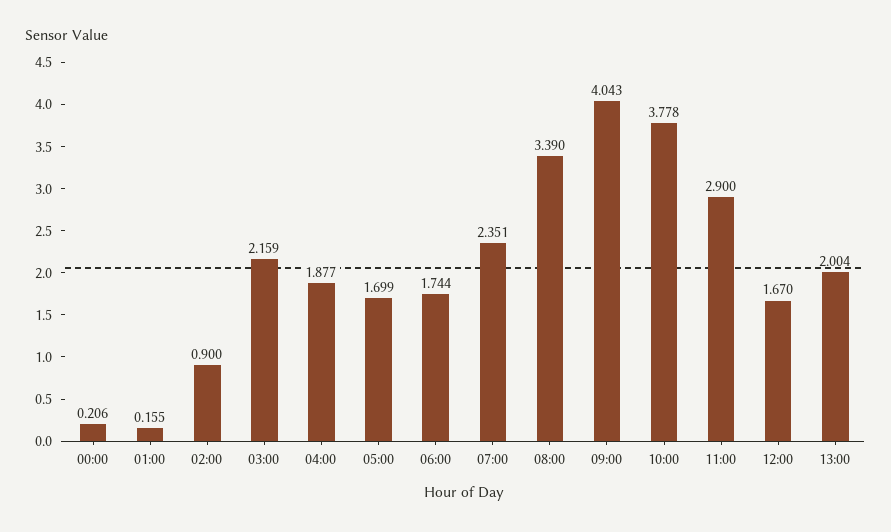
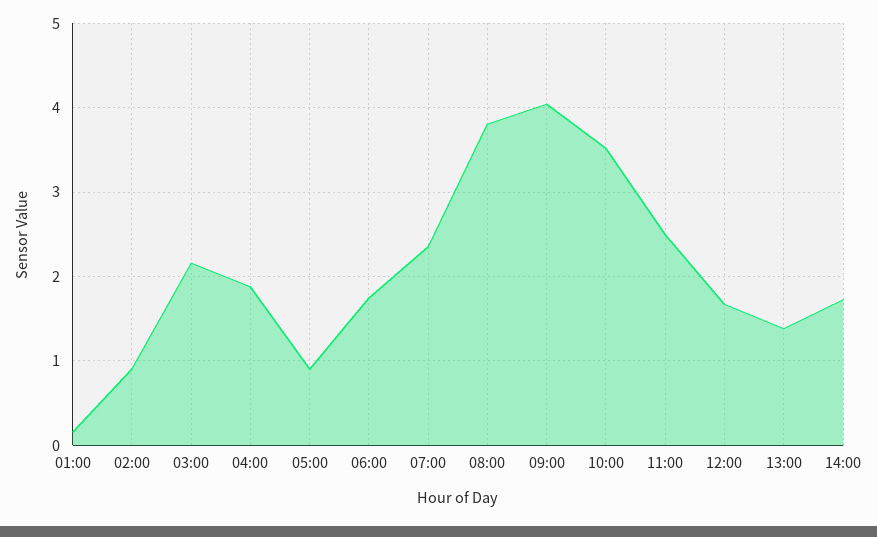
00:00: 0.206 -> none
05:00: 1.699 -> 0.9
08:00: 3.39 -> 3.8
10:00: 3.778 -> 3.5
11:00: 2.9 -> 2.5
13:00: 2.004 -> 1.4
14:00: none -> 1.7

